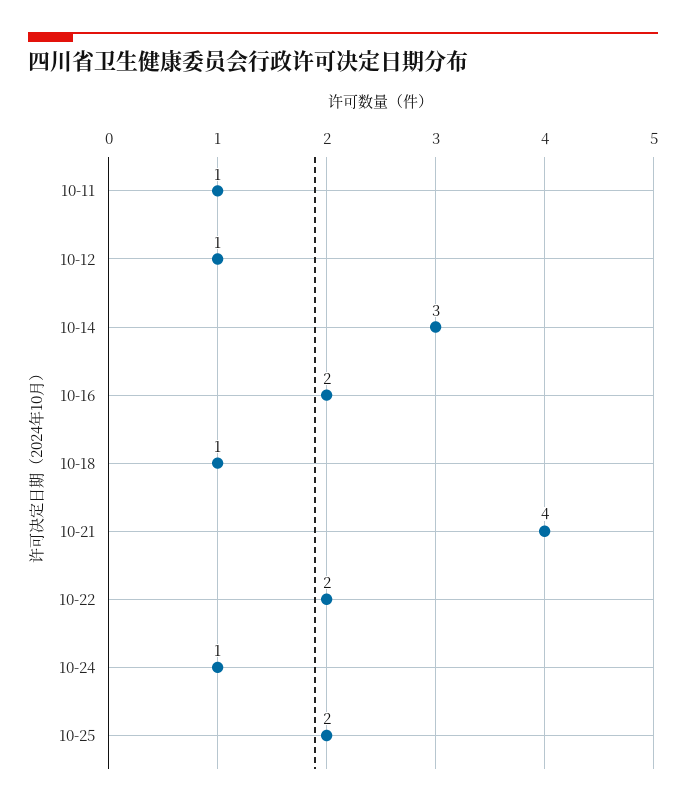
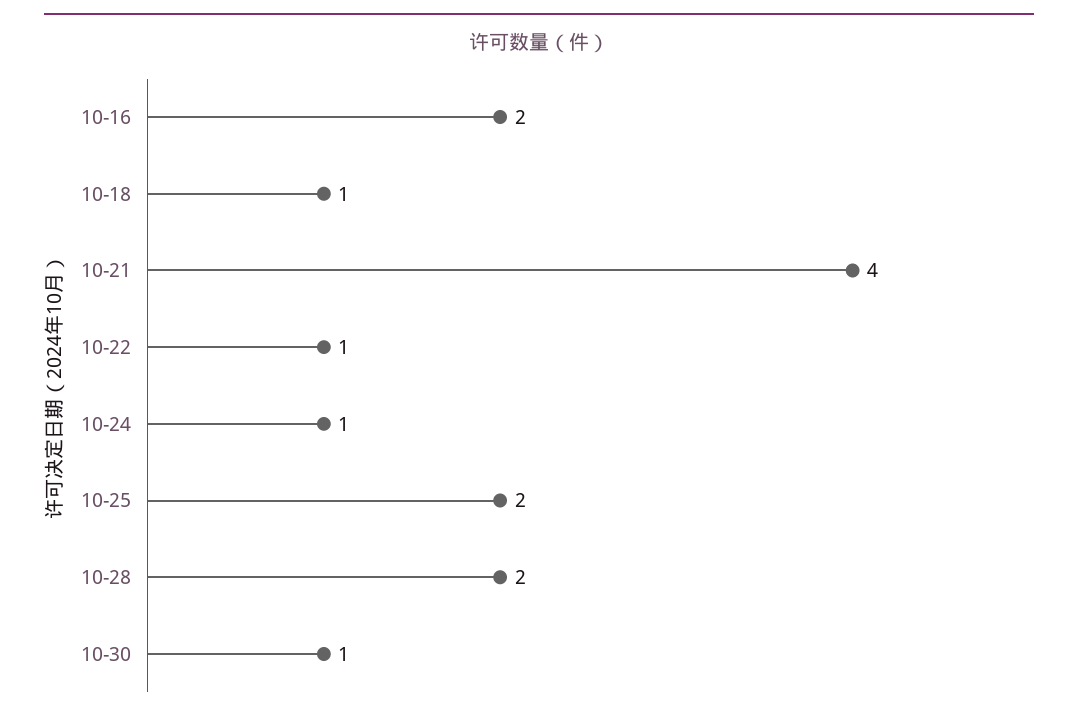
10-11: 1 -> none
10-12: 1 -> none
10-14: 3 -> none
10-22: 2 -> 1
10-28: none -> 2
10-30: none -> 1

